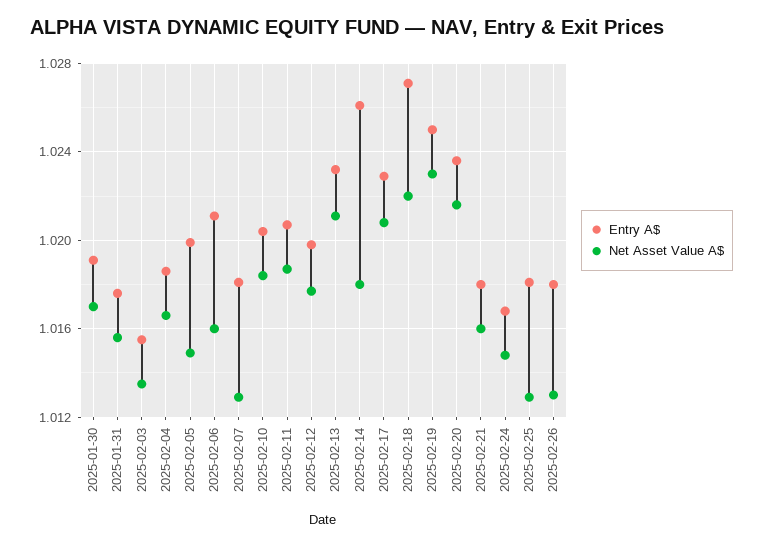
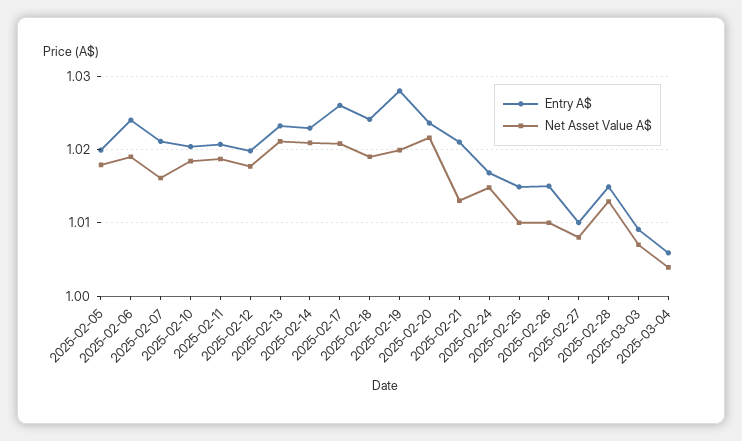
Entry A$, 2025-01-30: 1.019 -> none
Net Asset Value A$, 2025-01-30: 1.017 -> none
Entry A$, 2025-01-31: 1.0175 -> none
Net Asset Value A$, 2025-01-31: 1.0155 -> none
Entry A$, 2025-02-03: 1.0155 -> none
Net Asset Value A$, 2025-02-03: 1.0135 -> none
Entry A$, 2025-02-04: 1.0185 -> none
Net Asset Value A$, 2025-02-04: 1.0165 -> none
Net Asset Value A$, 2025-02-05: 1.015 -> 1.018
Entry A$, 2025-02-06: 1.021 -> 1.024
Net Asset Value A$, 2025-02-06: 1.016 -> 1.019
Entry A$, 2025-02-07: 1.018 -> 1.021
Net Asset Value A$, 2025-02-07: 1.013 -> 1.016
Entry A$, 2025-02-14: 1.026 -> 1.023
Net Asset Value A$, 2025-02-14: 1.018 -> 1.021
Entry A$, 2025-02-17: 1.023 -> 1.026
Entry A$, 2025-02-18: 1.027 -> 1.024
Net Asset Value A$, 2025-02-18: 1.022 -> 1.019
Entry A$, 2025-02-19: 1.025 -> 1.028
Net Asset Value A$, 2025-02-19: 1.023 -> 1.02
Entry A$, 2025-02-21: 1.018 -> 1.021
Net Asset Value A$, 2025-02-21: 1.016 -> 1.013
Entry A$, 2025-02-25: 1.018 -> 1.015
Net Asset Value A$, 2025-02-25: 1.013 -> 1.01
Entry A$, 2025-02-26: 1.018 -> 1.015
Net Asset Value A$, 2025-02-26: 1.013 -> 1.01
Entry A$, 2025-02-27: none -> 1.01
Net Asset Value A$, 2025-02-27: none -> 1.008
Entry A$, 2025-02-28: none -> 1.015
Net Asset Value A$, 2025-02-28: none -> 1.013
Entry A$, 2025-03-03: none -> 1.009
Net Asset Value A$, 2025-03-03: none -> 1.007
Entry A$, 2025-03-04: none -> 1.006
Net Asset Value A$, 2025-03-04: none -> 1.004

